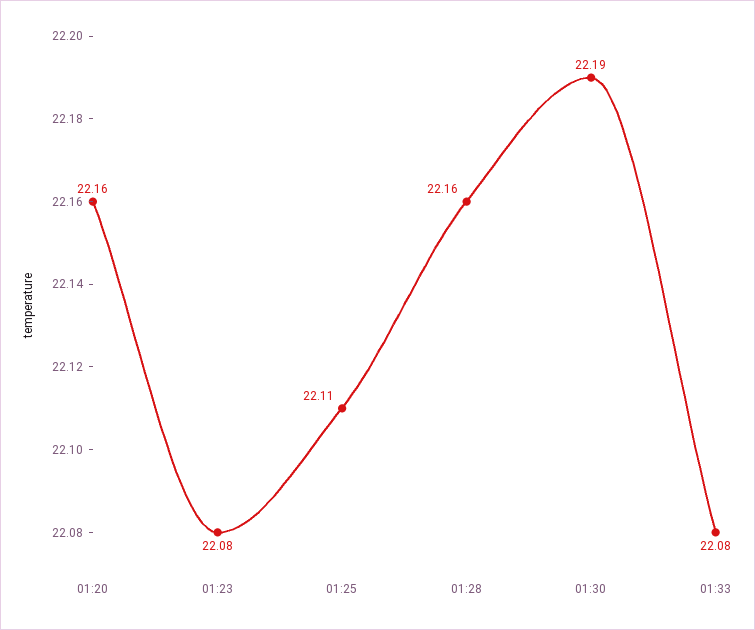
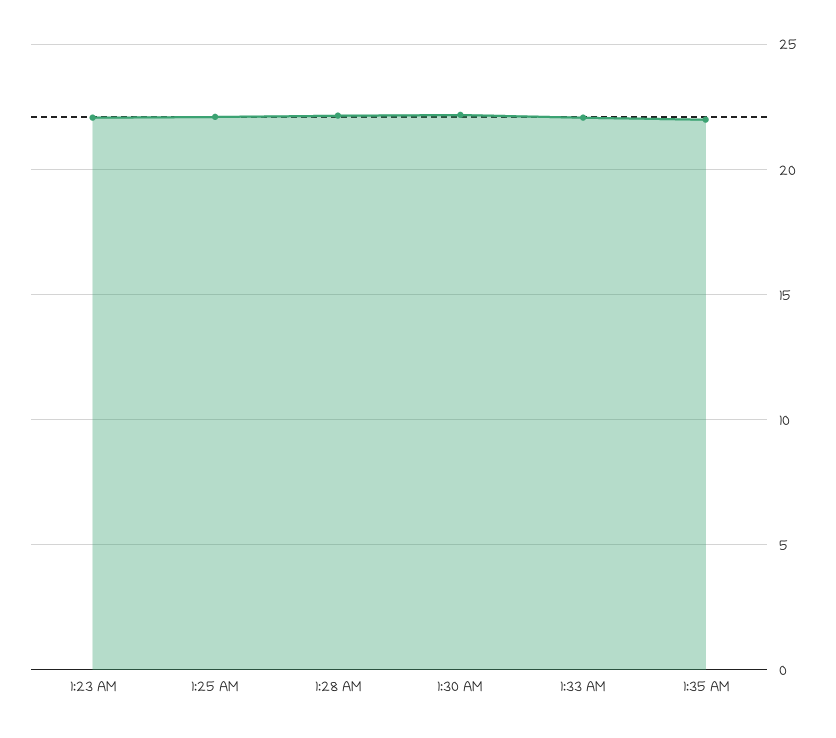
01:20: 22.16 -> none
1:35 AM: none -> 22

